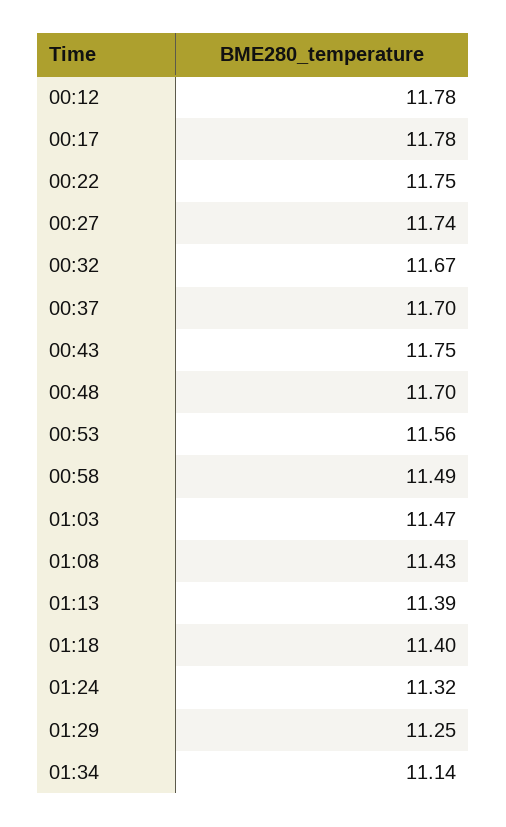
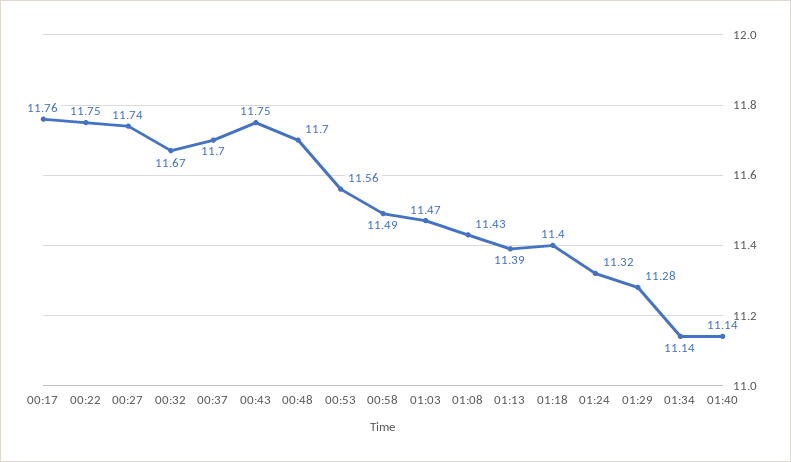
00:12: 11.78 -> none
00:17: 11.78 -> 11.76
01:29: 11.25 -> 11.28
01:40: none -> 11.14

